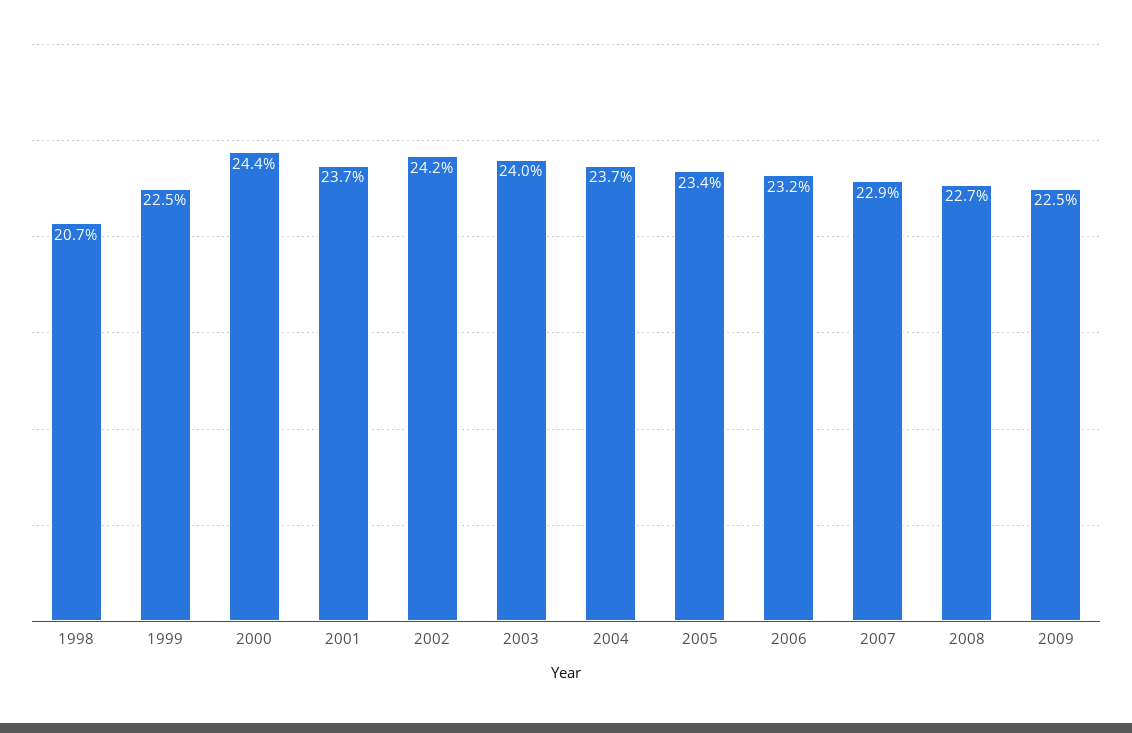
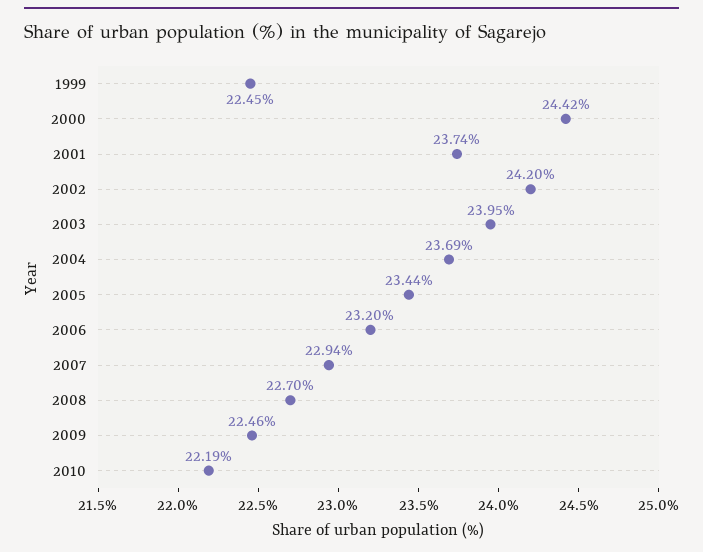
1998: 20.7 -> none
2010: none -> 22.19

